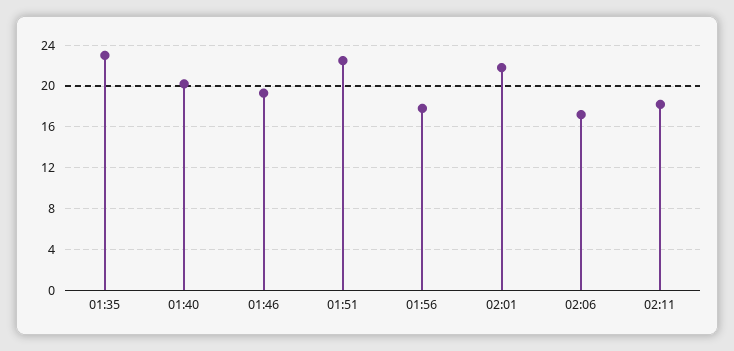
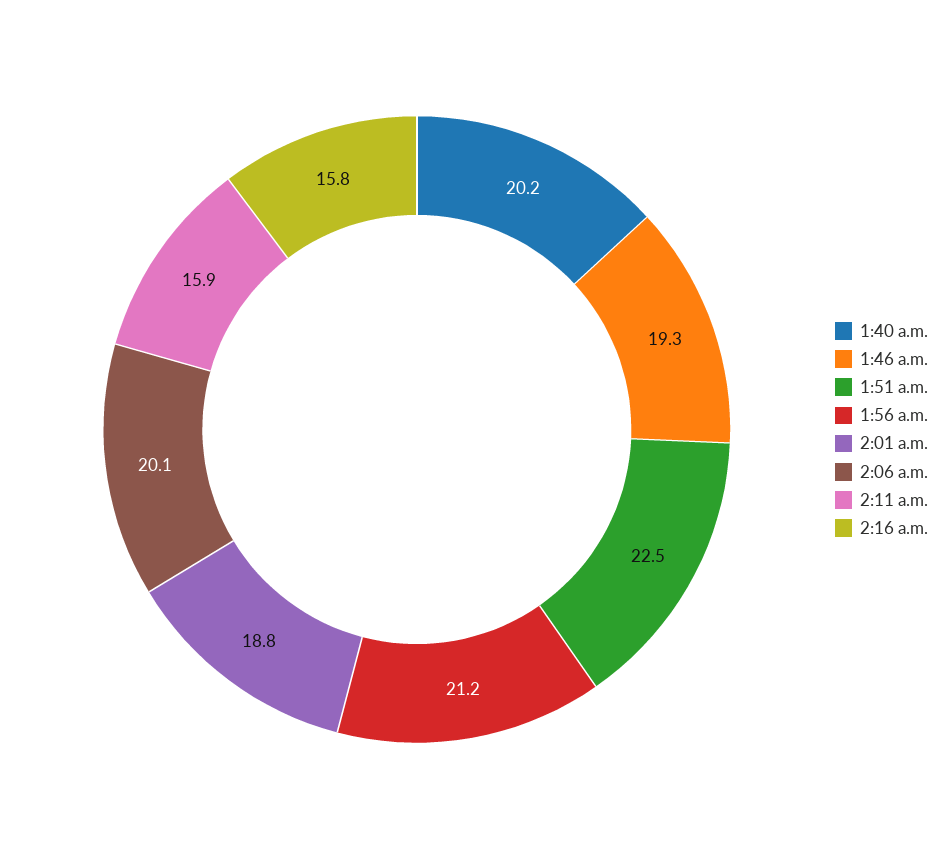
01:35: 23 -> none
01:56: 18 -> 21.2
02:01: 22 -> 18.8
02:06: 17 -> 20.1
02:11: 18 -> 15.9
2:16 a.m.: none -> 15.8

